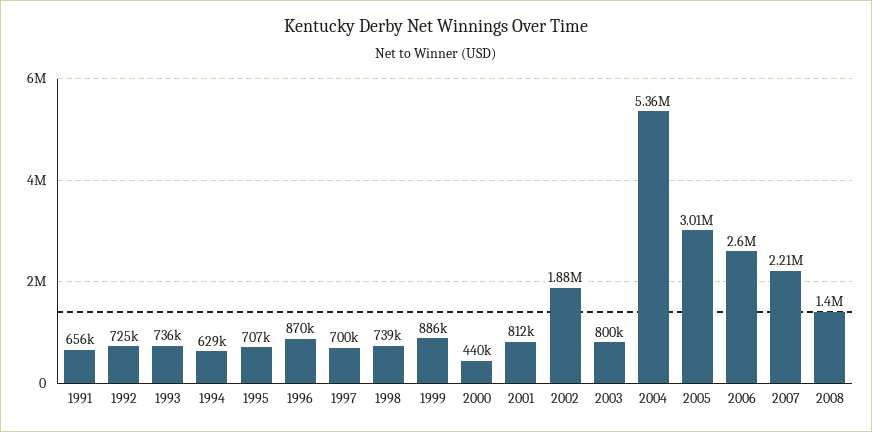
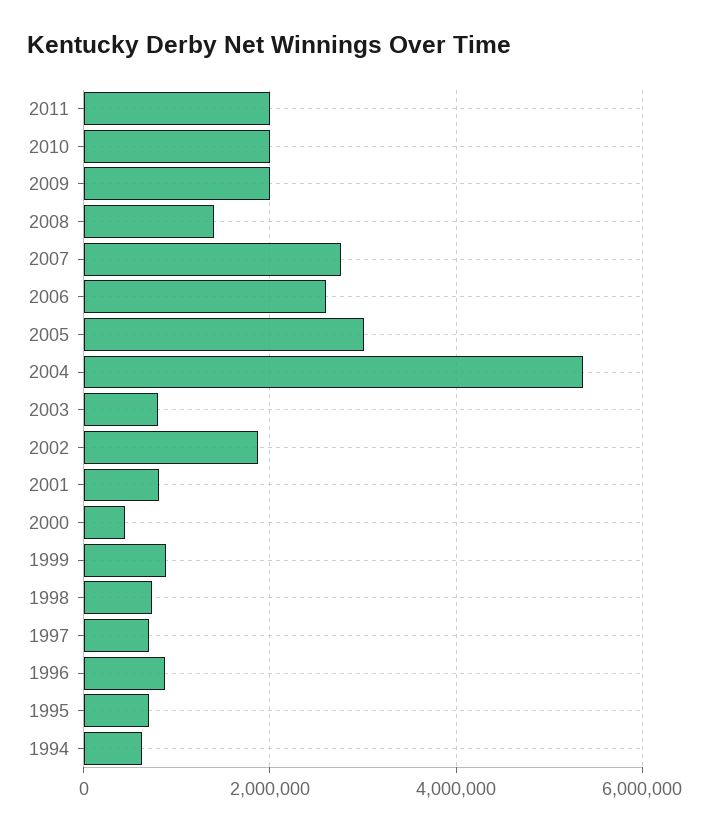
1991: 656000 -> none
1992: 725000 -> none
1993: 736000 -> none
2007: 2210000 -> 2800000
2011: none -> 2000000
2010: none -> 2000000
2009: none -> 2000000

